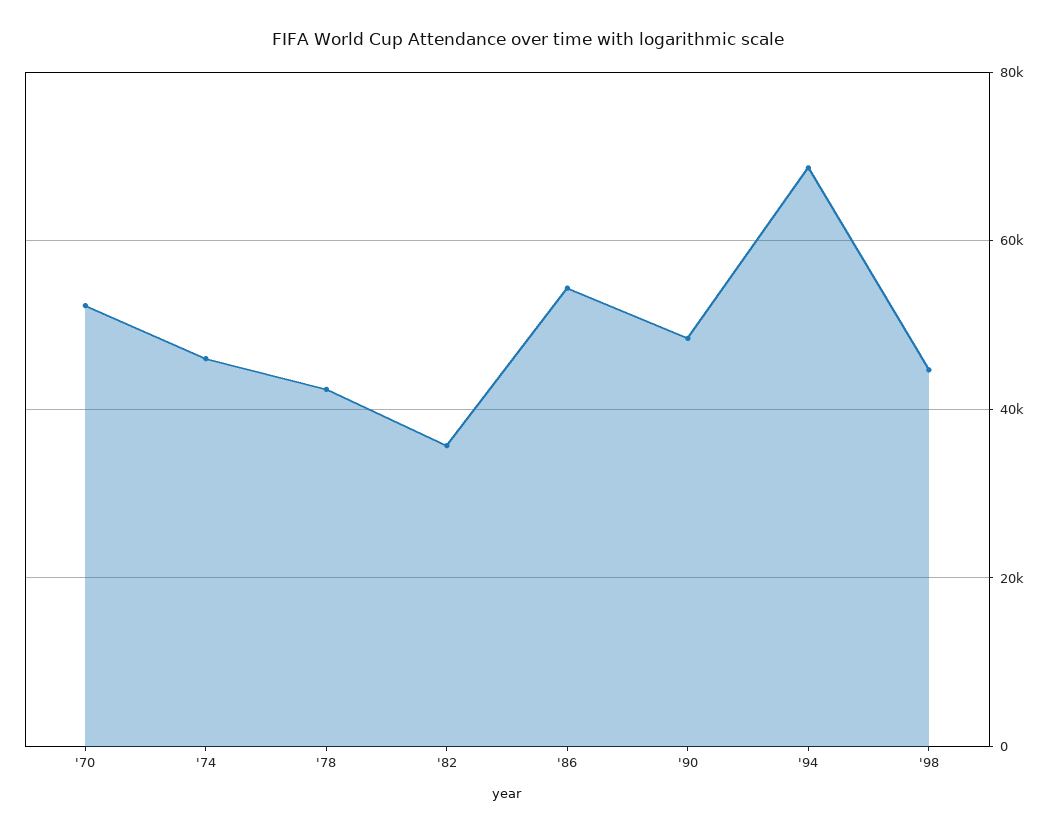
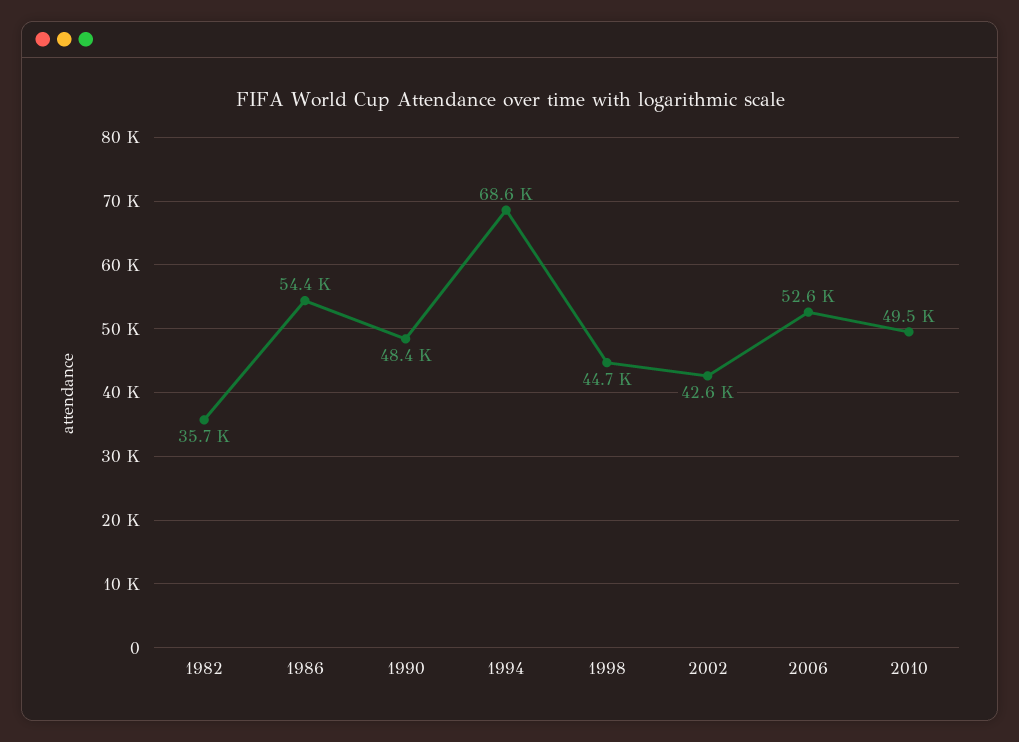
'70: 52000 -> none
'74: 46000 -> none
'78: 42000 -> none
2002: none -> 42600
2006: none -> 52600
2010: none -> 49500

